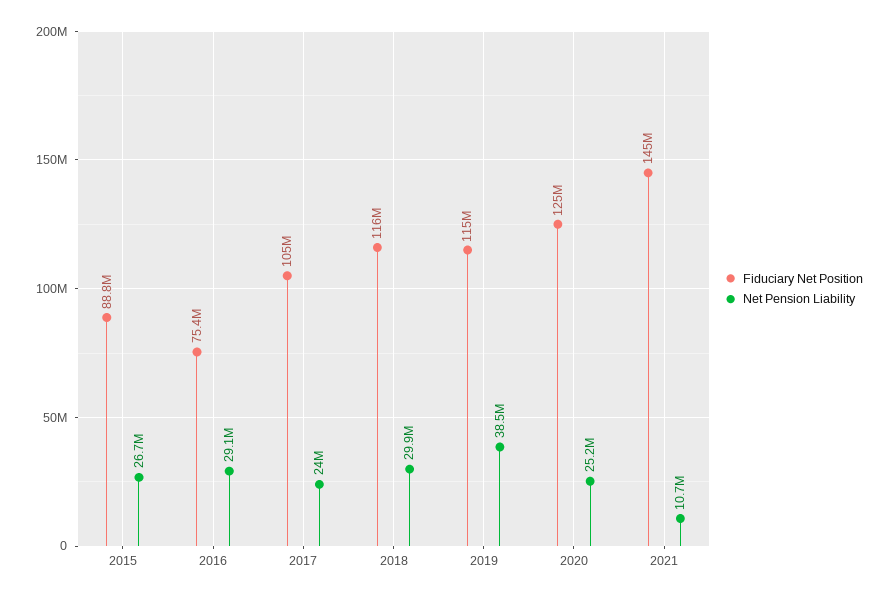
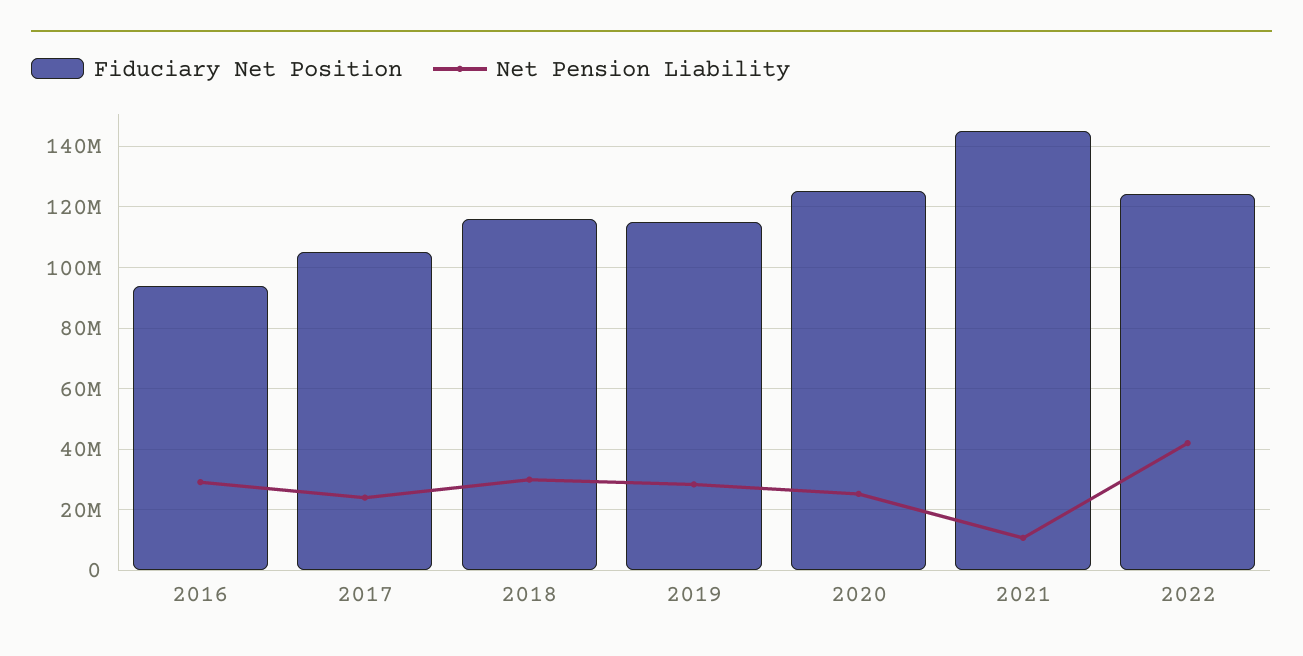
Fiduciary Net Position, 2015: 88800000 -> none
Net Pension Liability, 2015: 26700000 -> none
Fiduciary Net Position, 2016: 75400000 -> 94000000
Net Pension Liability, 2019: 38500000 -> 28000000
Fiduciary Net Position, 2022: none -> 124000000
Net Pension Liability, 2022: none -> 42000000

